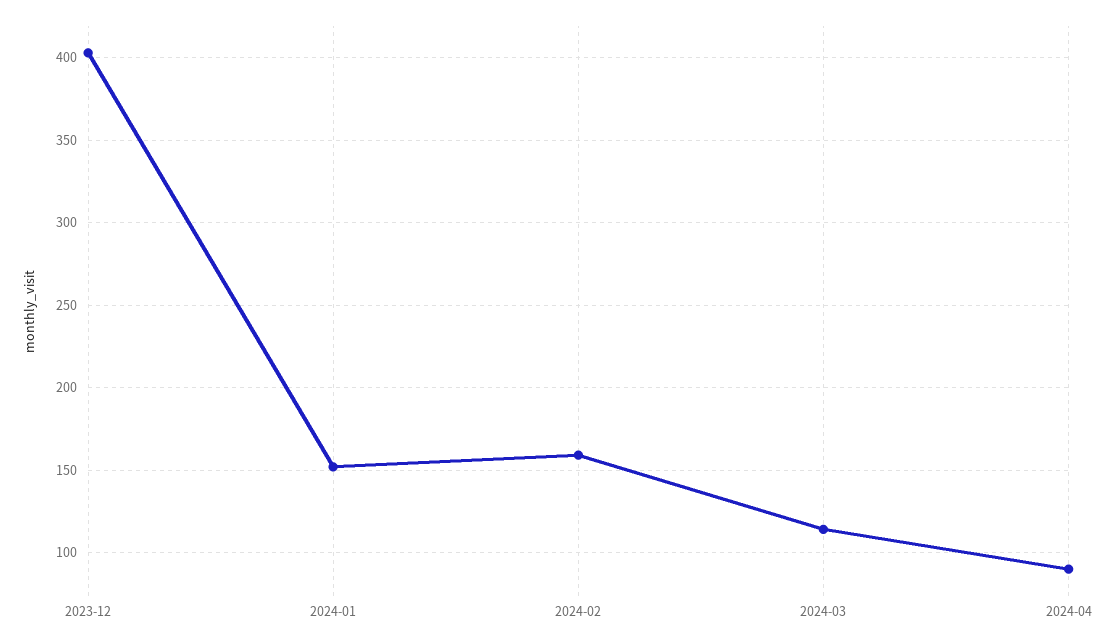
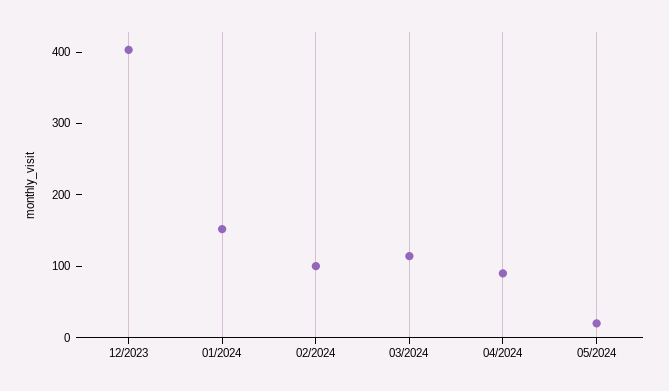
2024-02: 160 -> 100
05/2024: none -> 20

